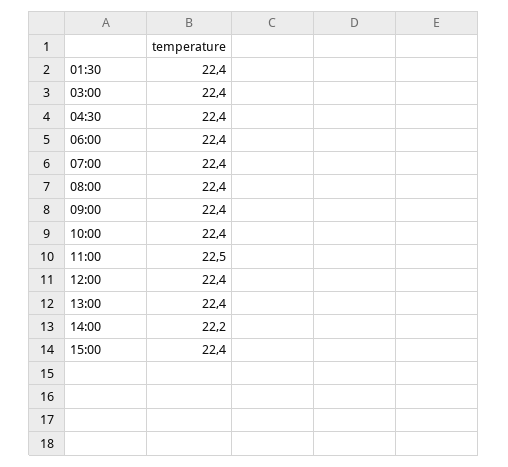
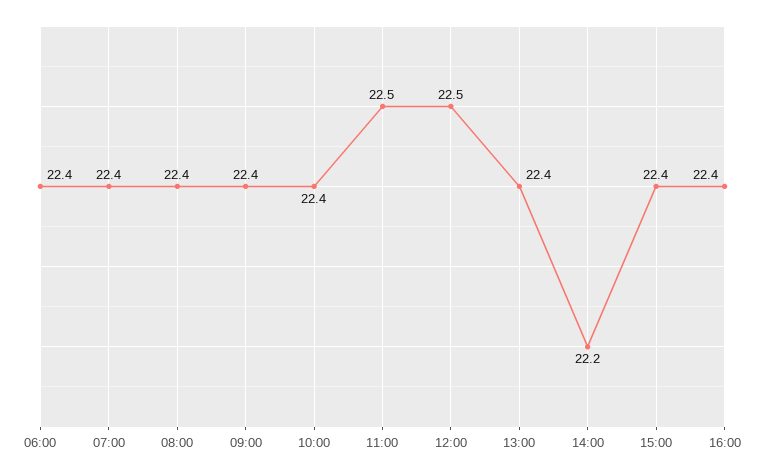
01:30: 22.4 -> none
03:00: 22.4 -> none
04:30: 22.4 -> none
12:00: 22.4 -> 22.5
16:00: none -> 22.4

